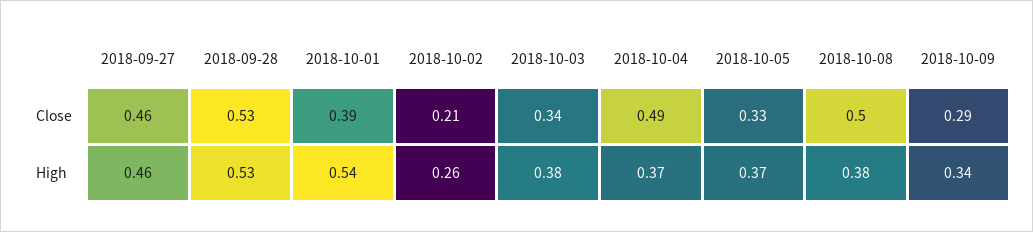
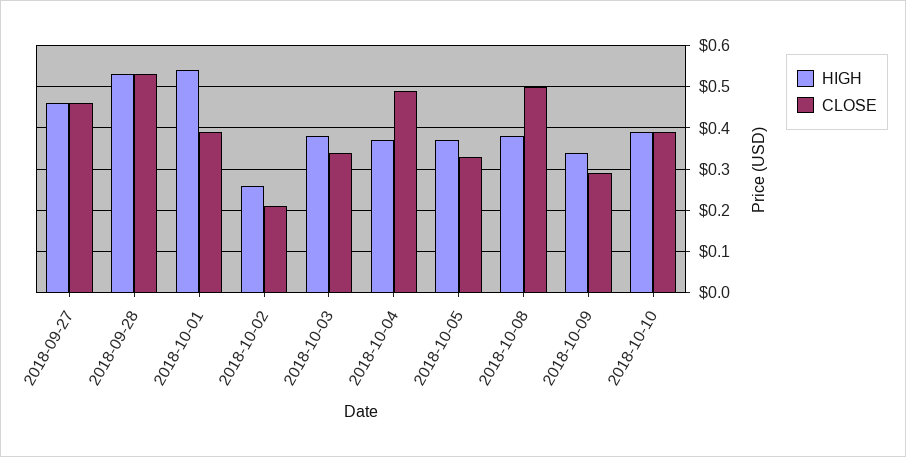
High, 2018-10-10: none -> 0.4
Close, 2018-10-10: none -> 0.4

